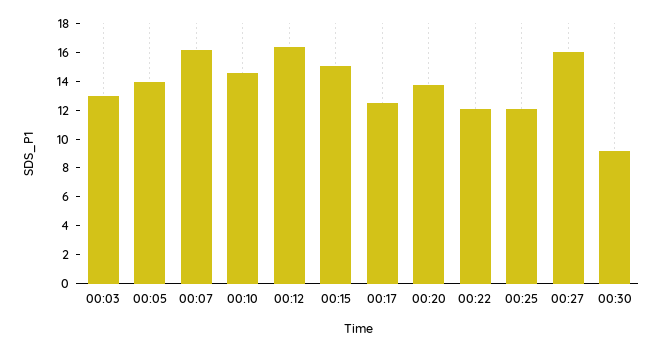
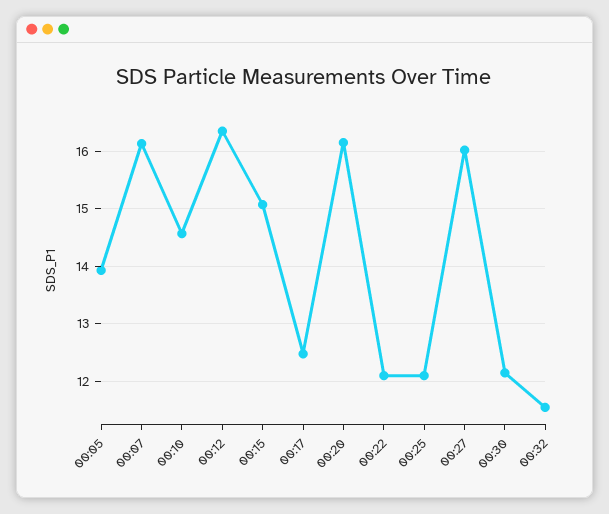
00:03: 13 -> none
00:20: 14 -> 16.2
00:30: 9 -> 12.2
00:32: none -> 11.6

